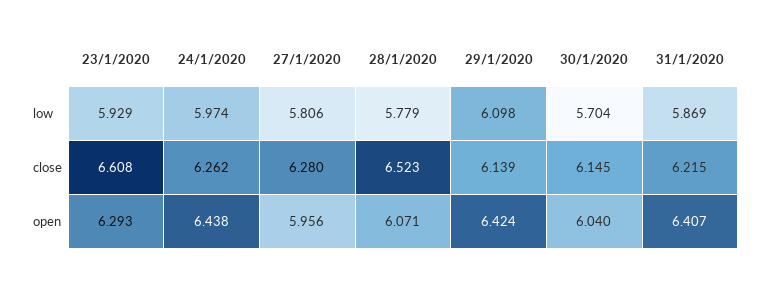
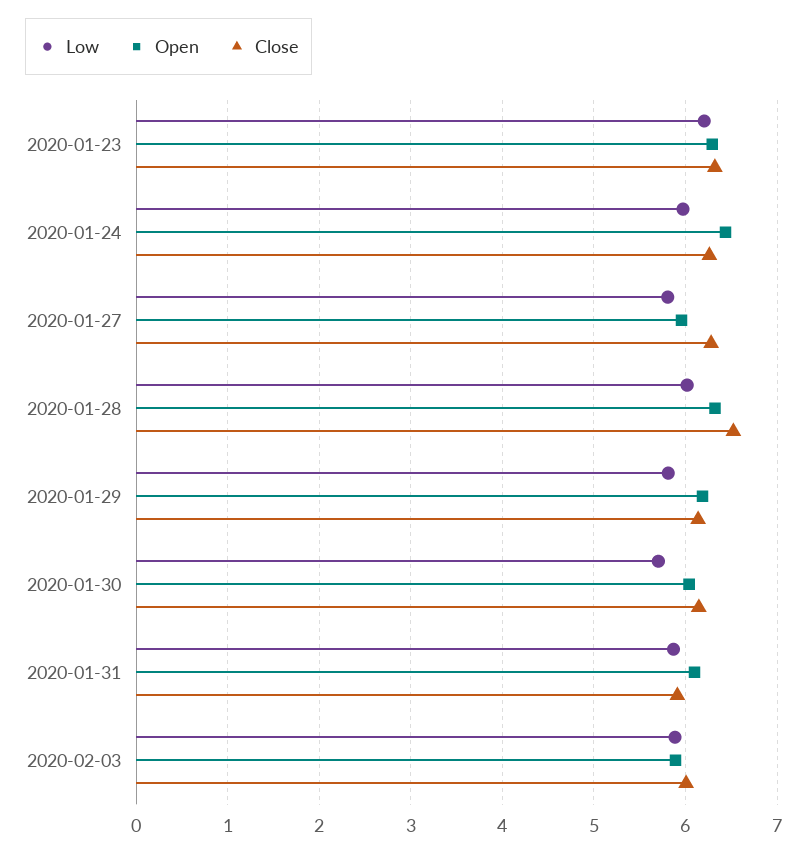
low, 23/1/2020: 5.929 -> 6.2
low, 28/1/2020: 5.779 -> 6
low, 29/1/2020: 6.098 -> 5.8
close, 23/1/2020: 6.608 -> 6.3
close, 31/1/2020: 6.215 -> 5.9
open, 28/1/2020: 6.071 -> 6.3
open, 29/1/2020: 6.424 -> 6.2
open, 31/1/2020: 6.407 -> 6.1
low, 2020-02-03: none -> 5.9
open, 2020-02-03: none -> 5.9
close, 2020-02-03: none -> 6

